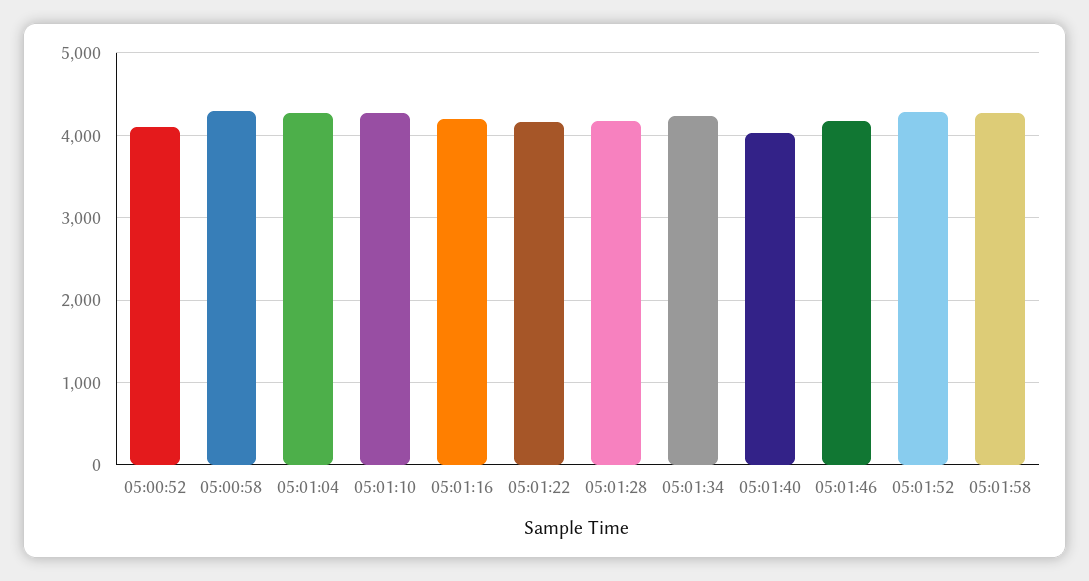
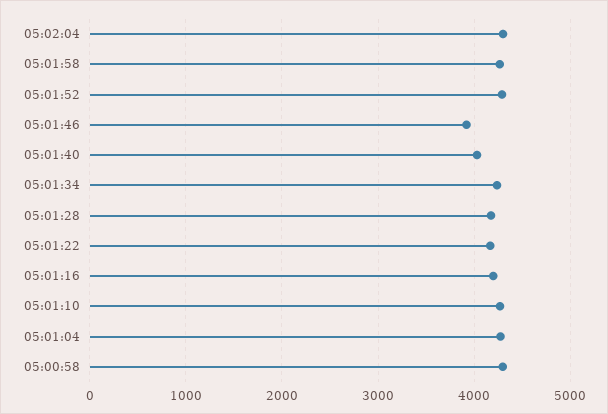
05:00:52: 4100 -> none
05:01:46: 4200 -> 3900
05:02:04: none -> 4300

